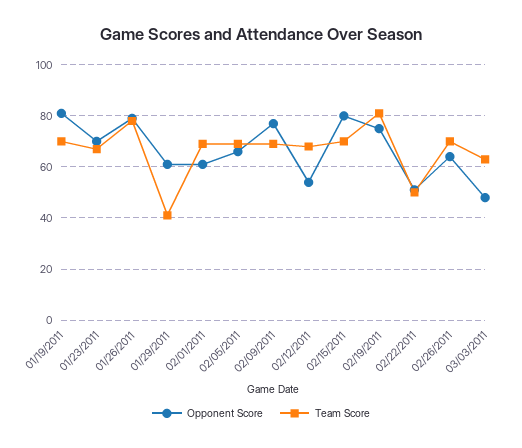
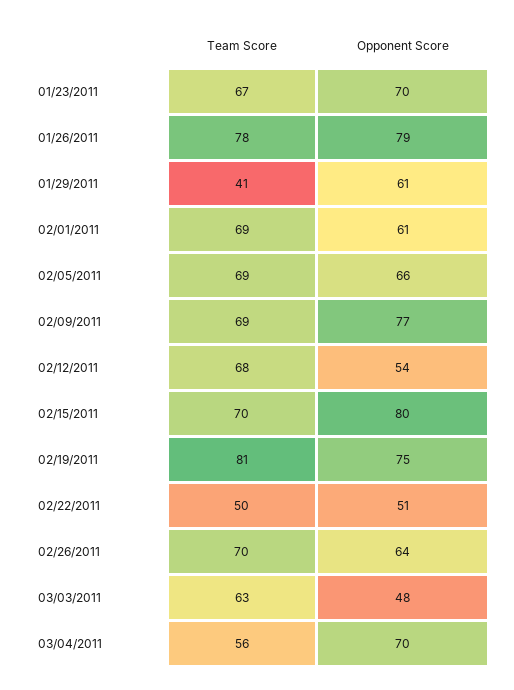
Opponent Score, 01/19/2011: 80 -> none
Team Score, 01/19/2011: 70 -> none
Team Score, 03/04/2011: none -> 56
Opponent Score, 03/04/2011: none -> 70

